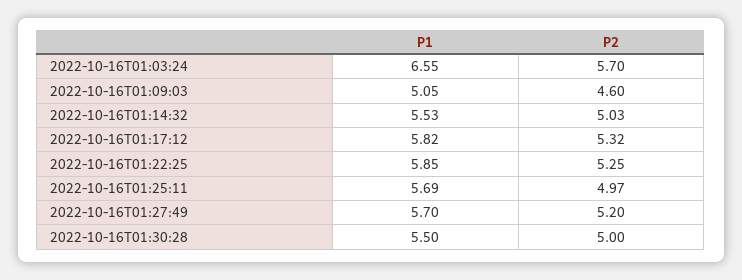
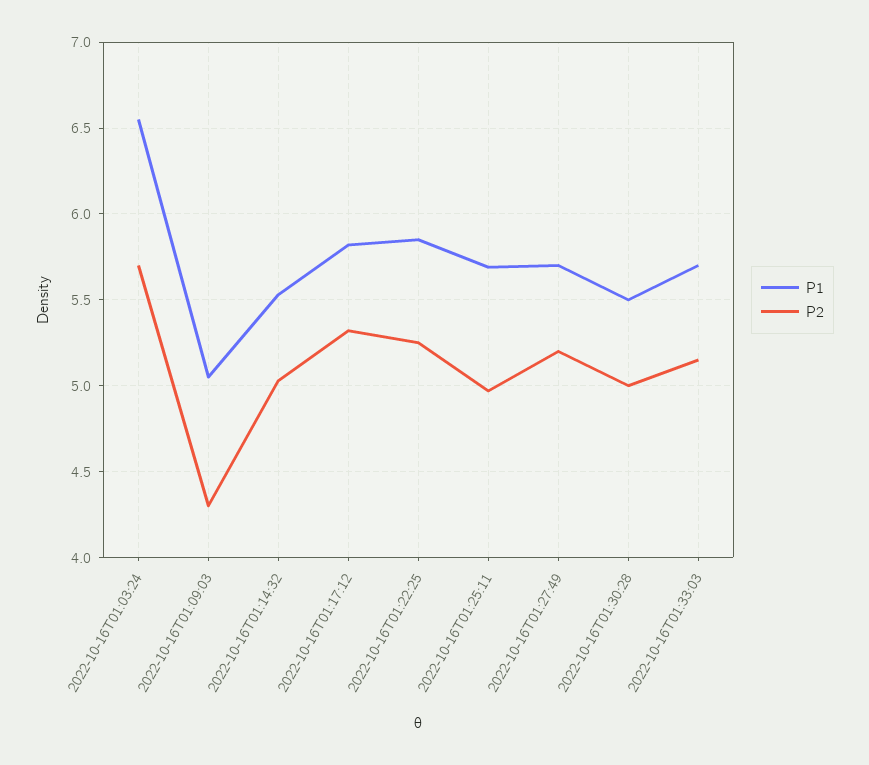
P2, 2022-10-16T01:09:03: 4.6 -> 4.3
P1, 2022-10-16T01:33:03: none -> 5.7
P2, 2022-10-16T01:33:03: none -> 5.15

